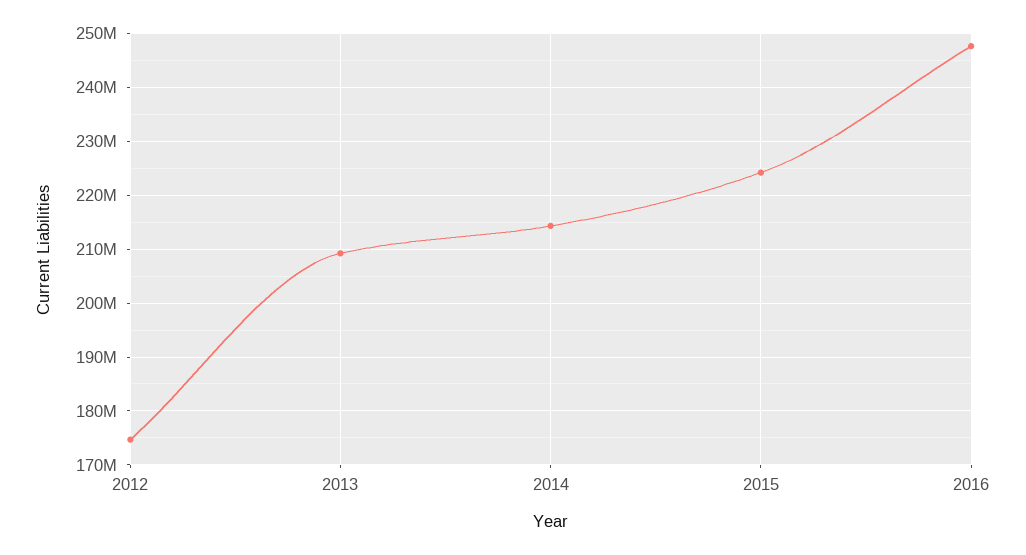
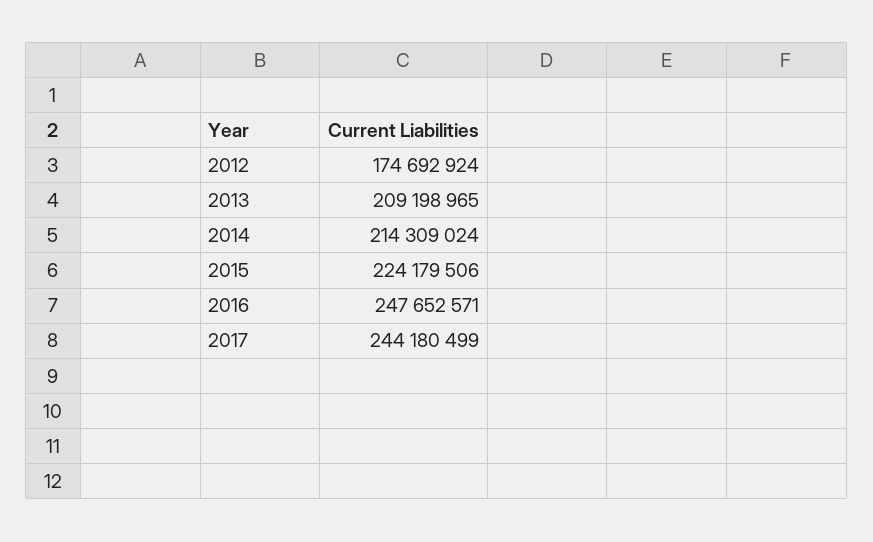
2017: none -> 244180499

